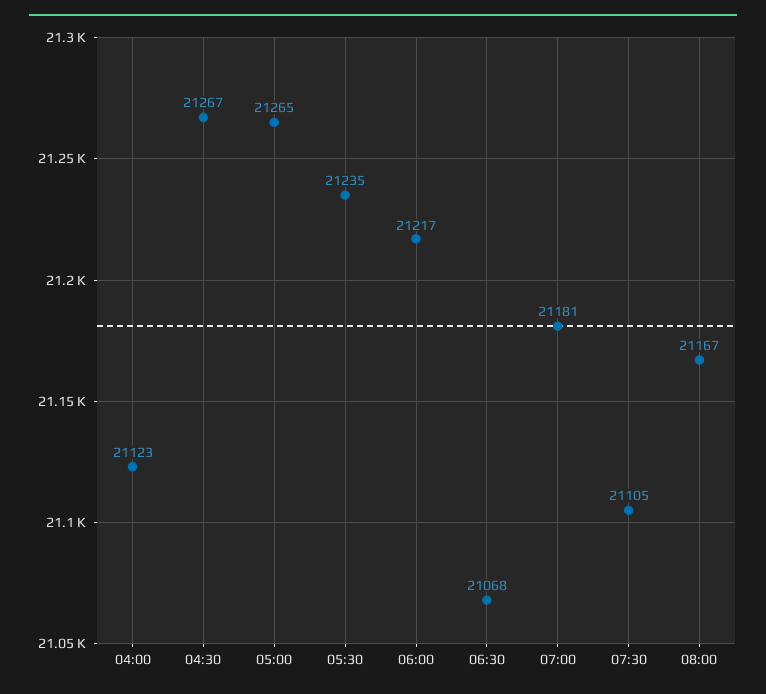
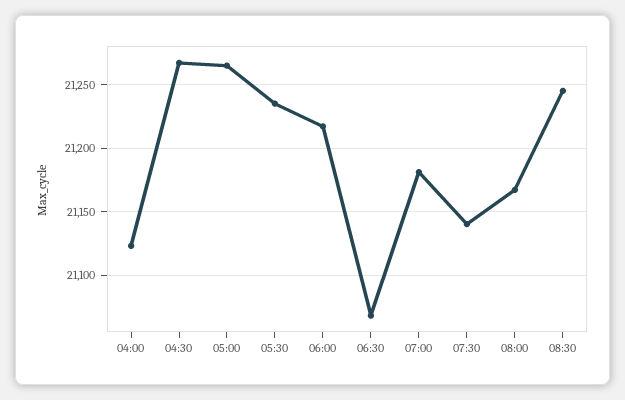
07:30: 21105 -> 21140
08:30: none -> 21245

